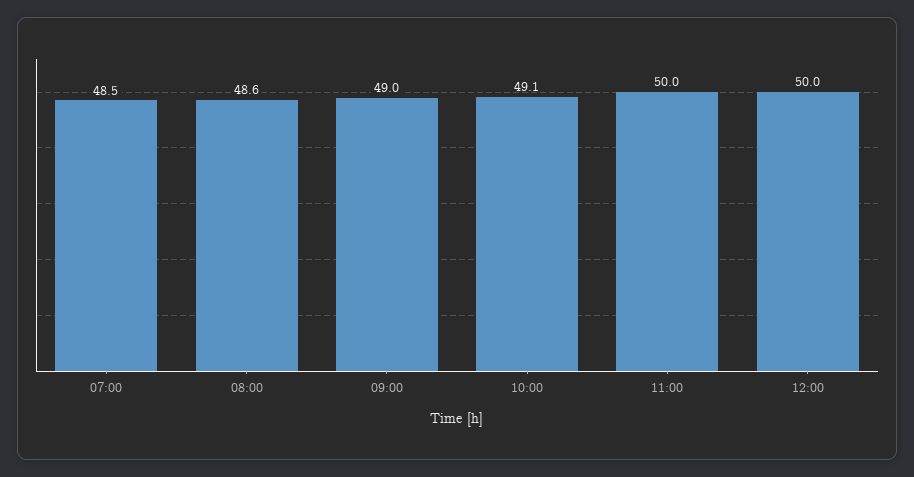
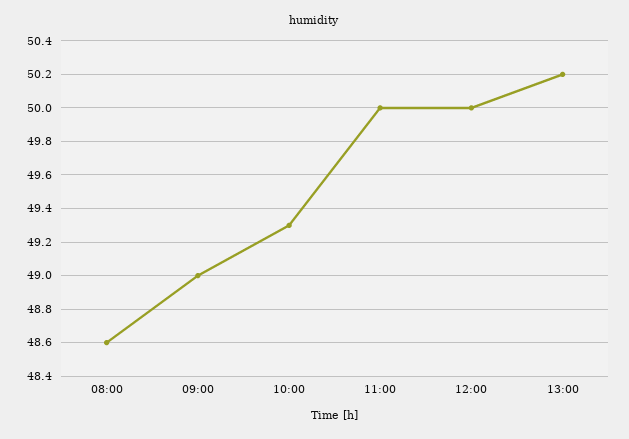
07:00: 48.5 -> none
10:00: 49.1 -> 49.3
13:00: none -> 50.2

